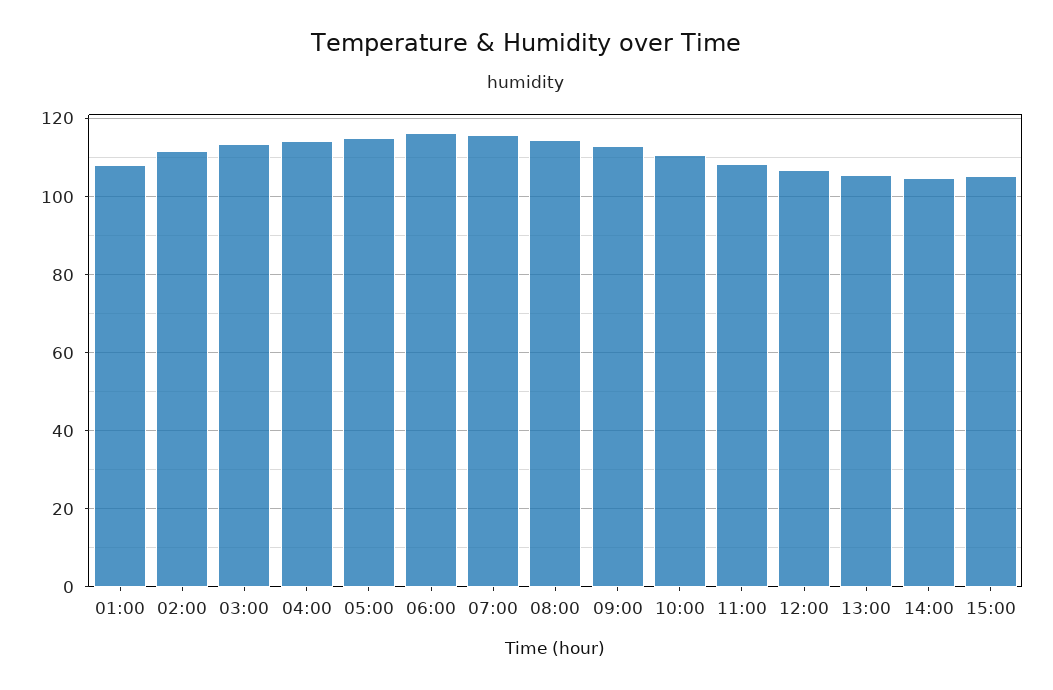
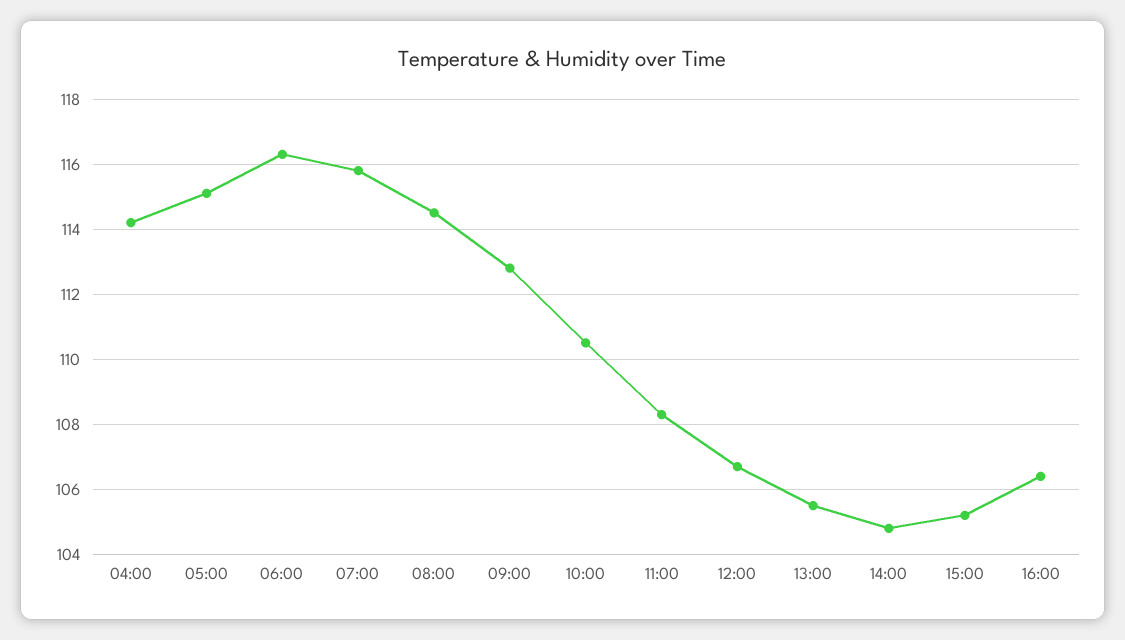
01:00: 108 -> none
02:00: 112 -> none
03:00: 114 -> none
16:00: none -> 106.5

